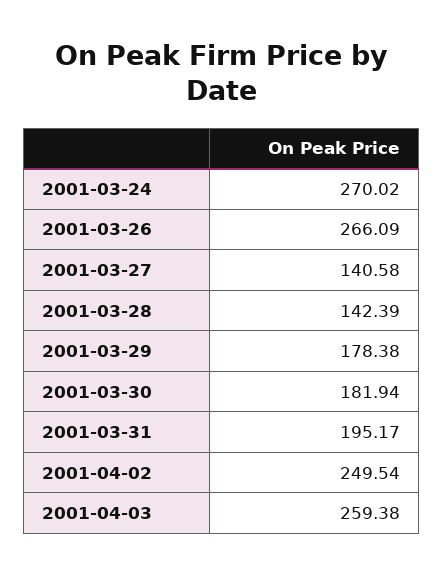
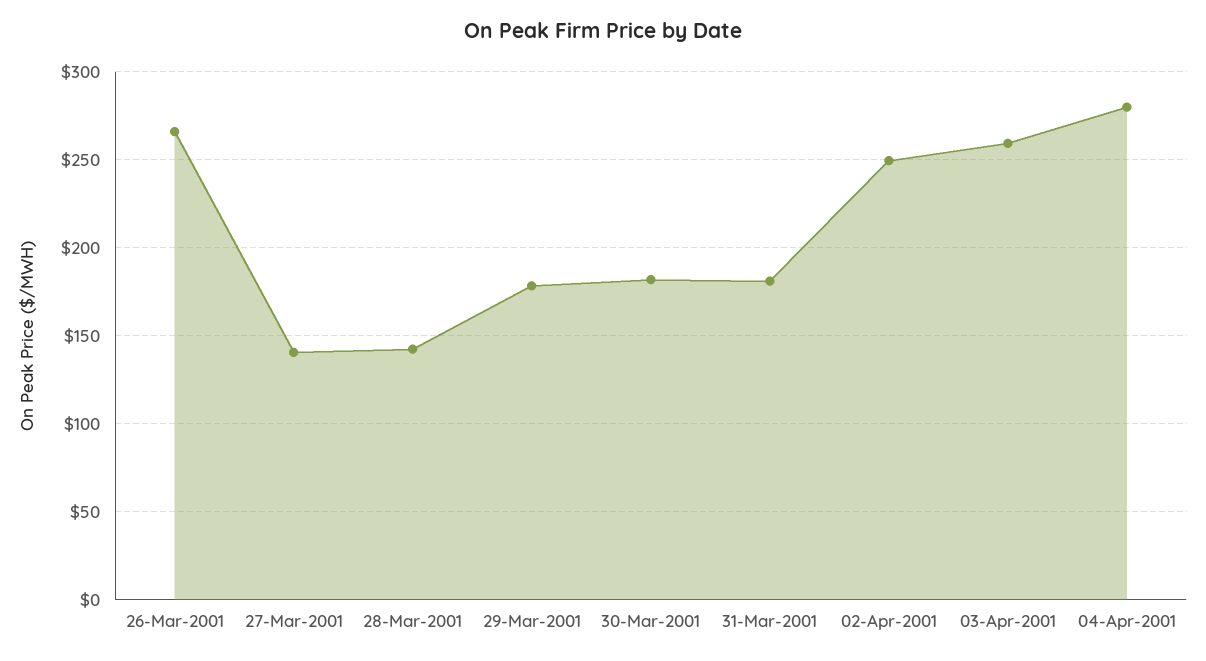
2001-03-24: 270.02 -> none
2001-03-31: 195.17 -> 180
04-Apr-2001: none -> 280

